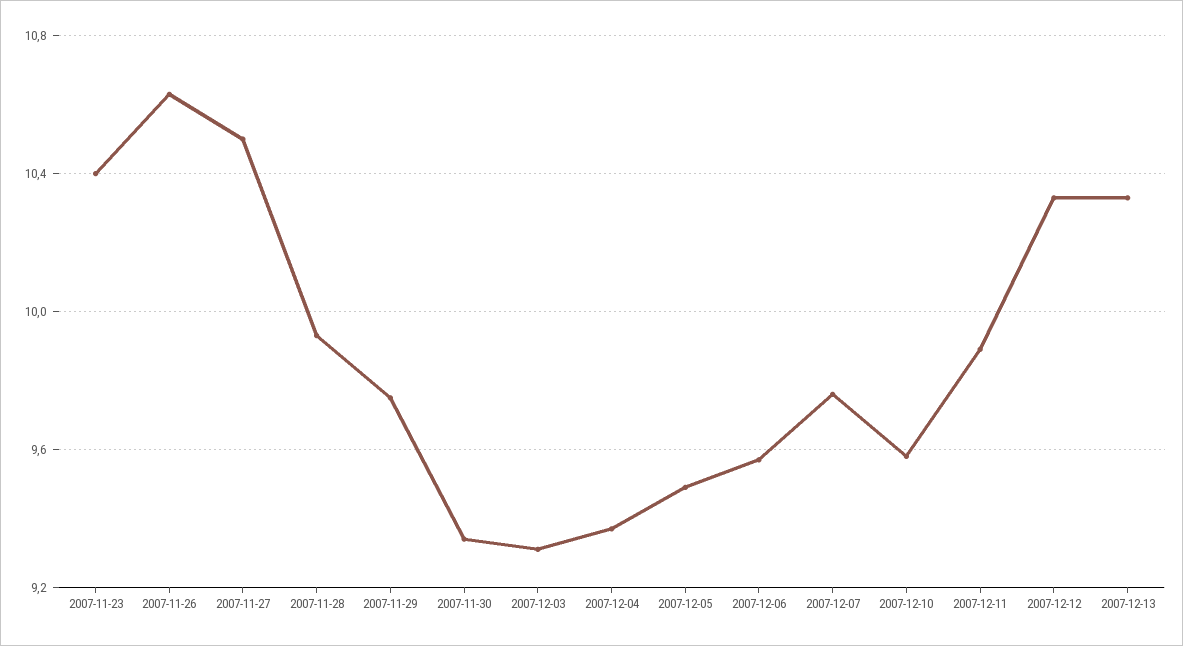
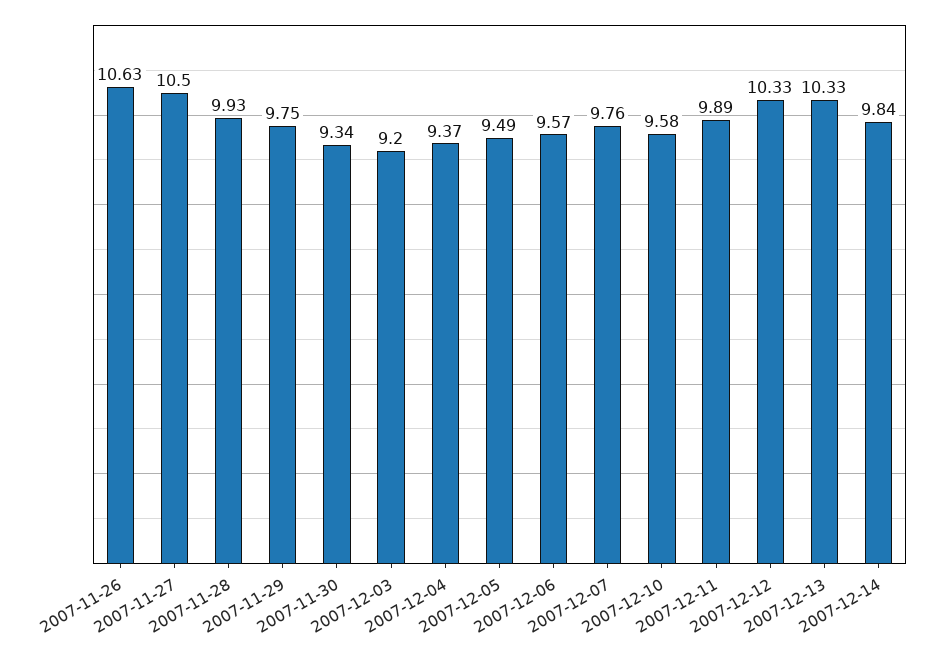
2007-11-23: 10.4 -> none
2007-12-03: 9.3 -> 9.2
2007-12-14: none -> 9.84

